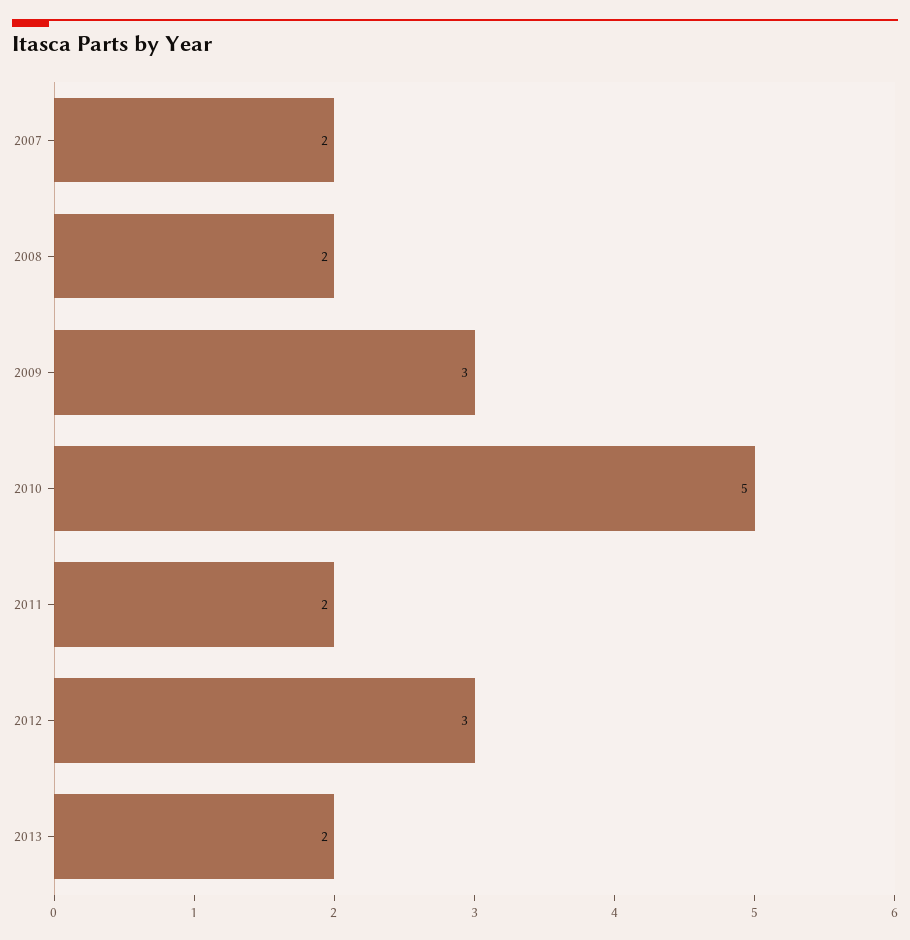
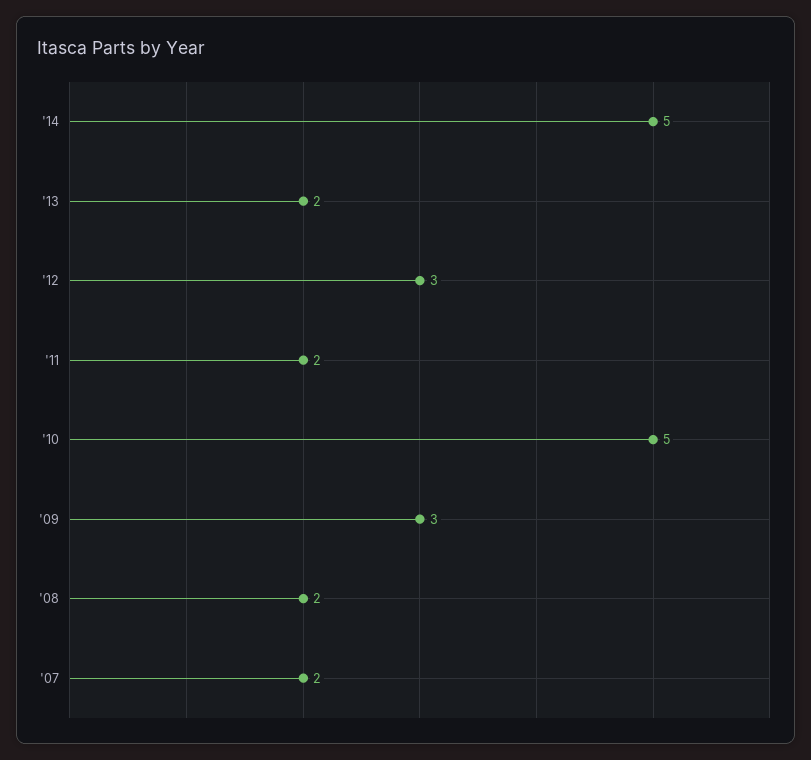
'14: none -> 5

